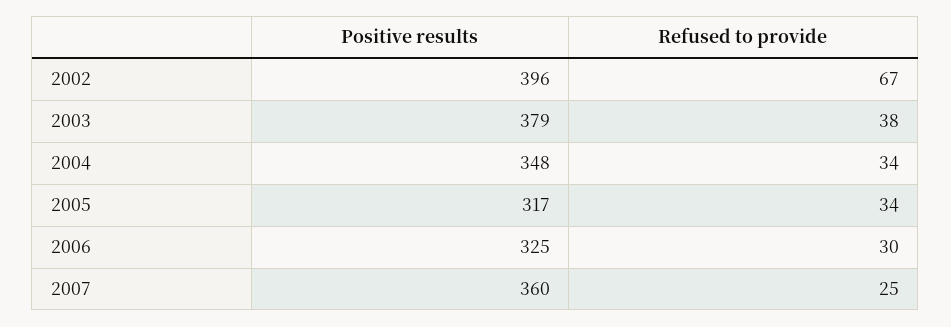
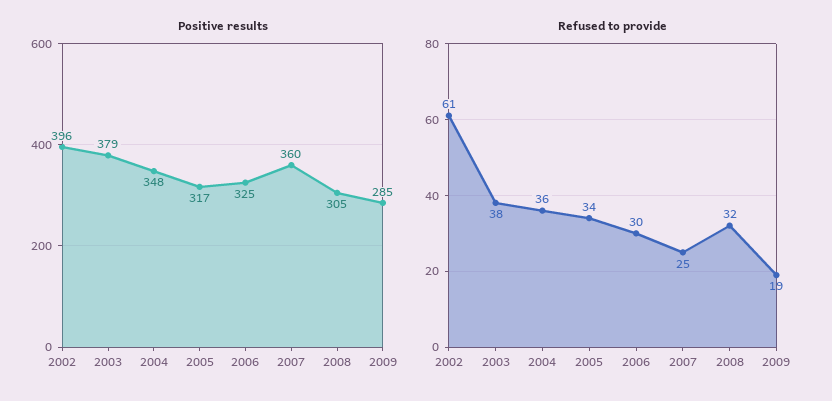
Refused to provide, 2002: 67 -> 61
Refused to provide, 2004: 34 -> 36
Positive results, 2008: none -> 305
Positive results, 2009: none -> 285
Refused to provide, 2008: none -> 32
Refused to provide, 2009: none -> 19

